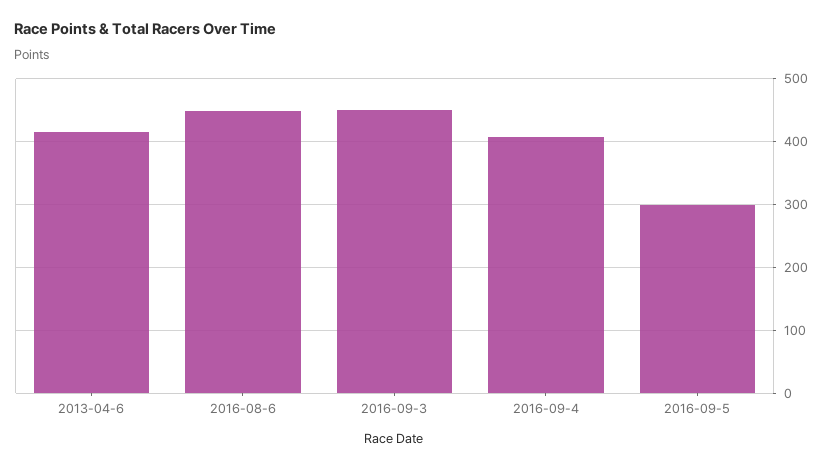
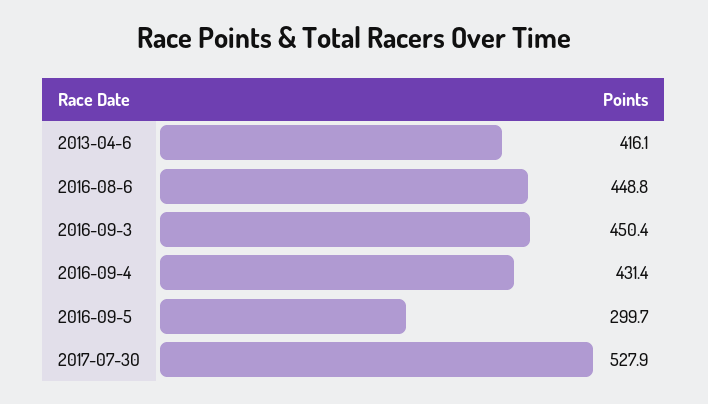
2016-09-4: 410 -> 431.4
2017-07-30: none -> 527.9

